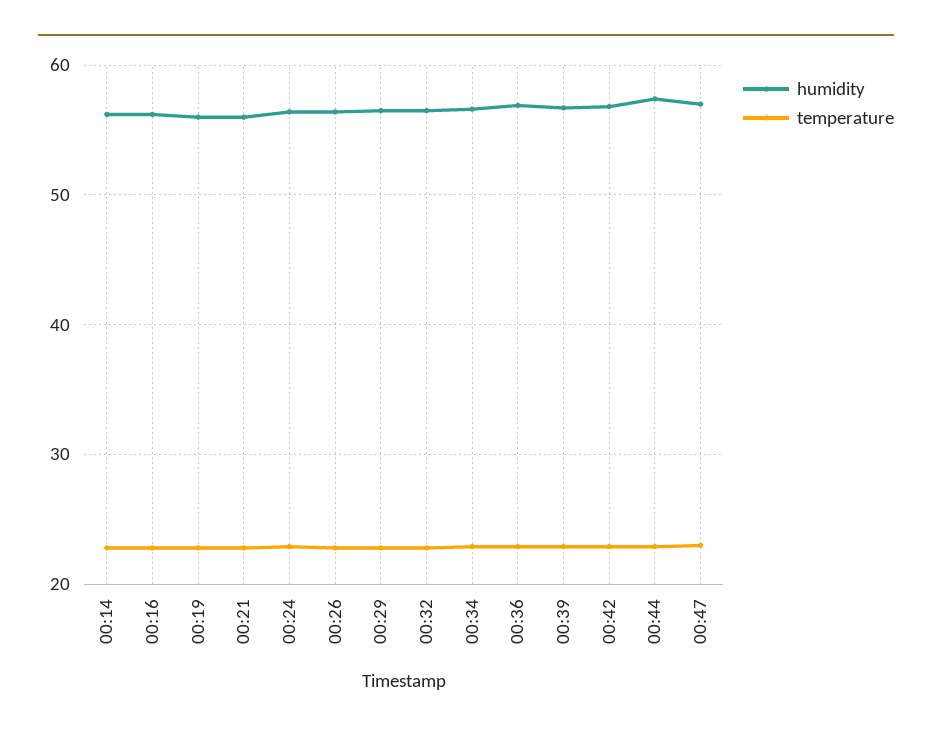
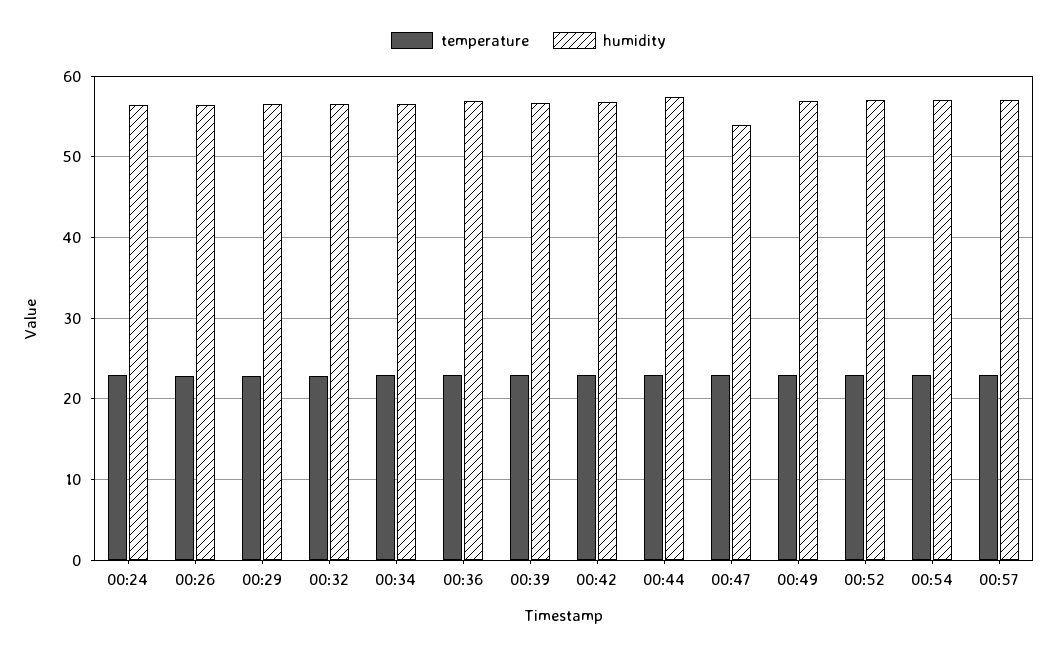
humidity, 00:14: 56 -> none
temperature, 00:14: 23 -> none
humidity, 00:16: 56 -> none
temperature, 00:16: 23 -> none
humidity, 00:19: 56 -> none
temperature, 00:19: 23 -> none
humidity, 00:21: 56 -> none
temperature, 00:21: 23 -> none
humidity, 00:47: 57 -> 54
temperature, 00:49: none -> 23
humidity, 00:49: none -> 57
temperature, 00:52: none -> 23
humidity, 00:52: none -> 57
temperature, 00:54: none -> 23
humidity, 00:54: none -> 57
temperature, 00:57: none -> 23
humidity, 00:57: none -> 57

